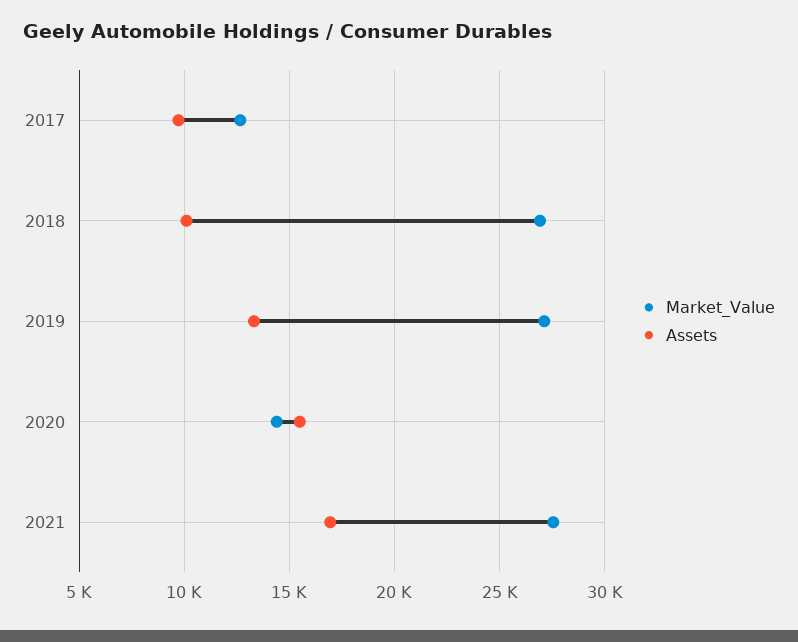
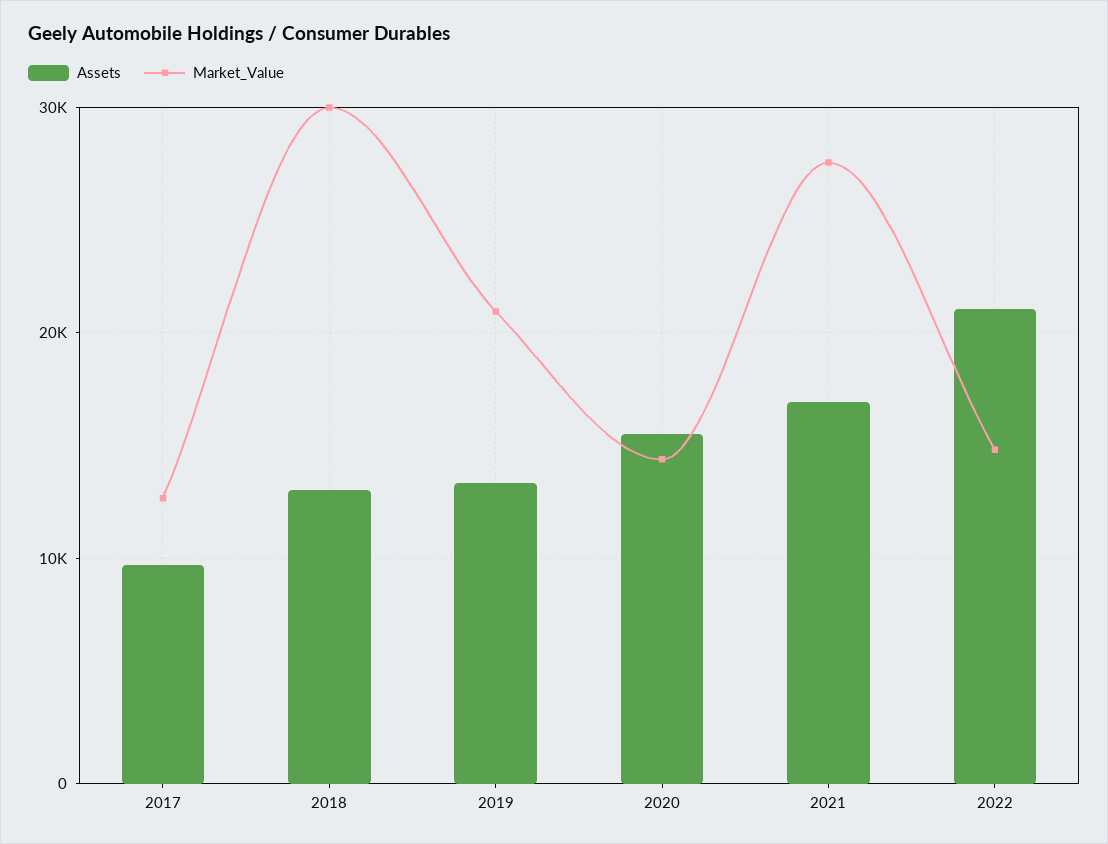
Market_Value, 2018: 27000 -> 30000
Assets, 2018: 10000 -> 13000
Market_Value, 2019: 27000 -> 21000
Assets, 2022: none -> 21000
Market_Value, 2022: none -> 15000

